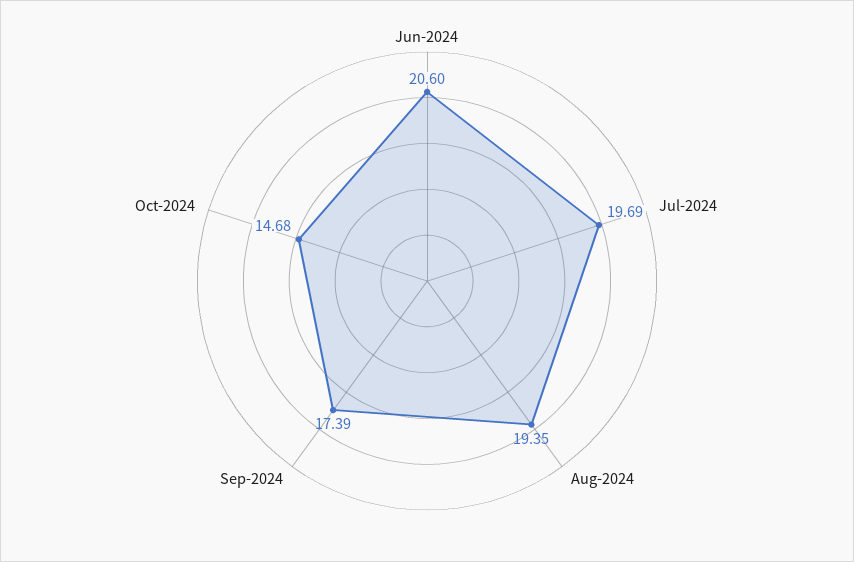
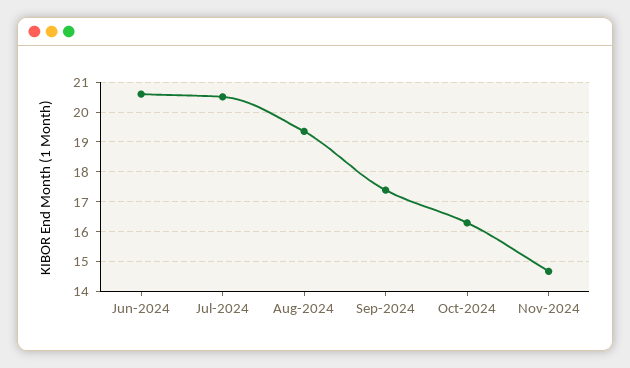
Jul-2024: 19.69 -> 20.5
Oct-2024: 14.68 -> 16.25
Nov-2024: none -> 14.75

